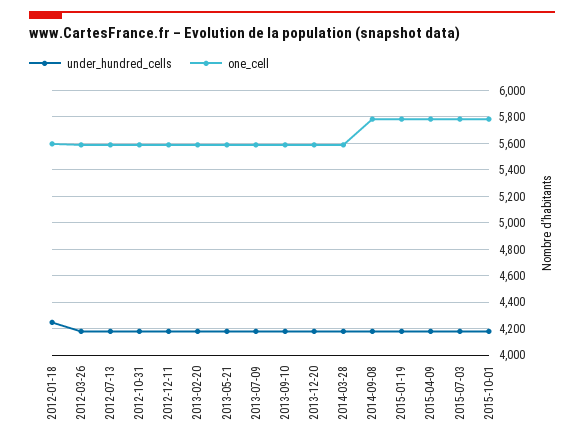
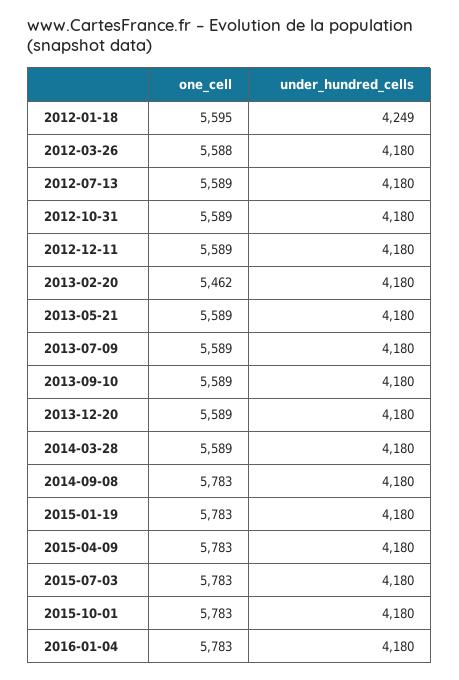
one_cell, 2013-02-20: 5600 -> 5462
one_cell, 2016-01-04: none -> 5783
under_hundred_cells, 2016-01-04: none -> 4180

